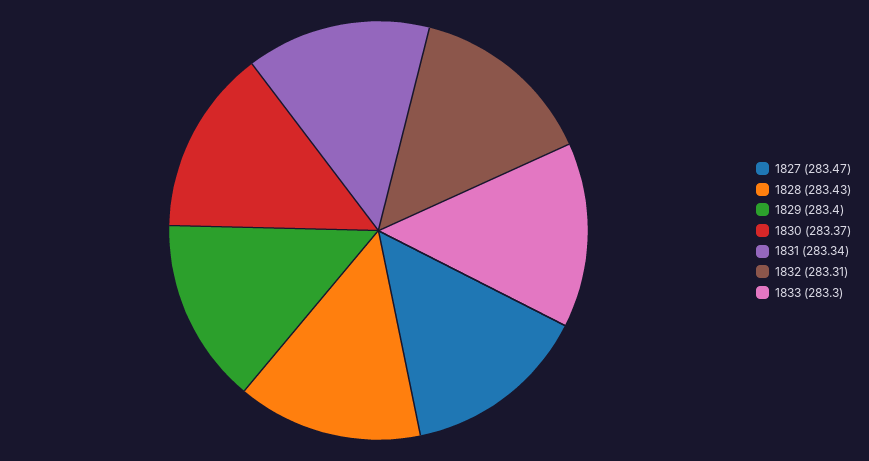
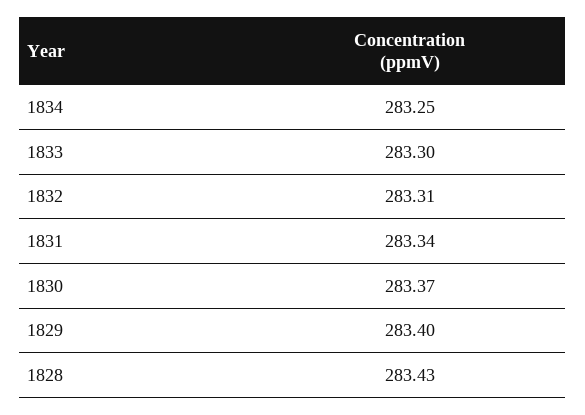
1827: 283.47 -> none
1834: none -> 283.25

